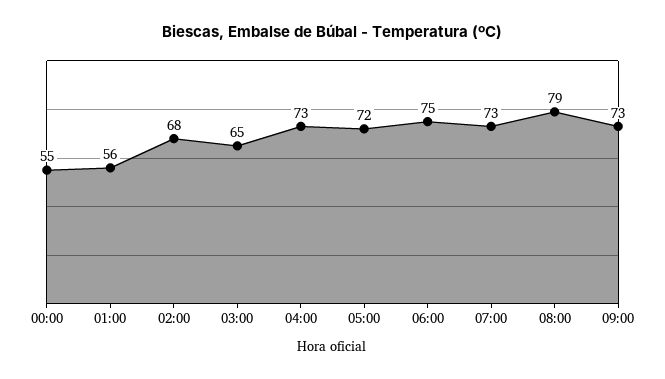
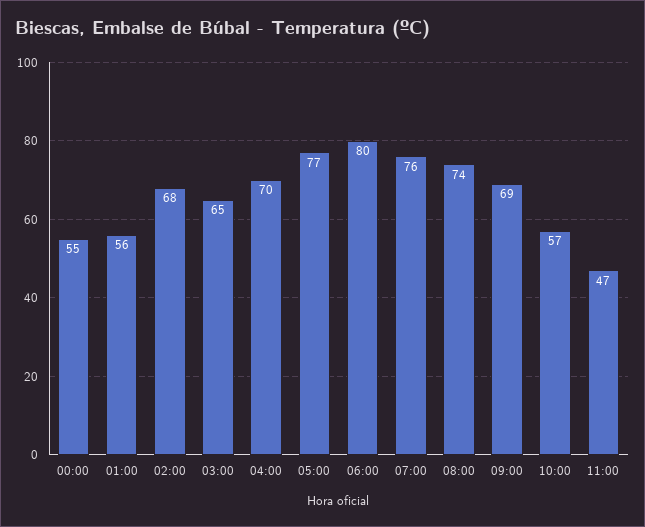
04:00: 73 -> 70
05:00: 72 -> 77
06:00: 75 -> 80
07:00: 73 -> 76
08:00: 79 -> 74
09:00: 73 -> 69
10:00: none -> 57
11:00: none -> 47

